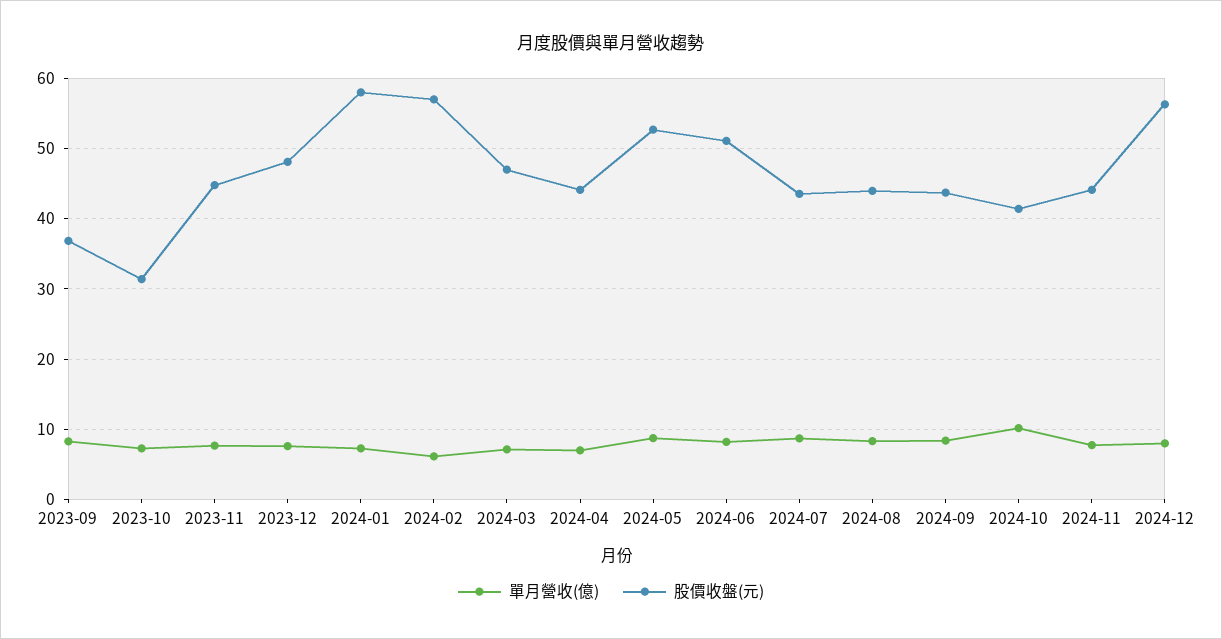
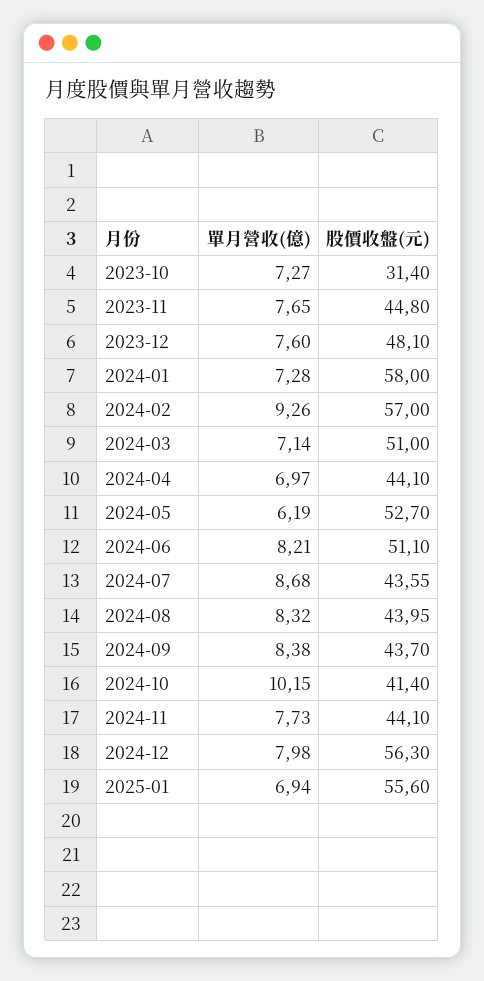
單月營收(億), 2023-09: 8 -> none
股價收盤(元), 2023-09: 37 -> none
單月營收(億), 2024-02: 6 -> 9.26
股價收盤(元), 2024-03: 47 -> 51
單月營收(億), 2024-05: 9 -> 6.19
單月營收(億), 2025-01: none -> 6.94
股價收盤(元), 2025-01: none -> 55.6

